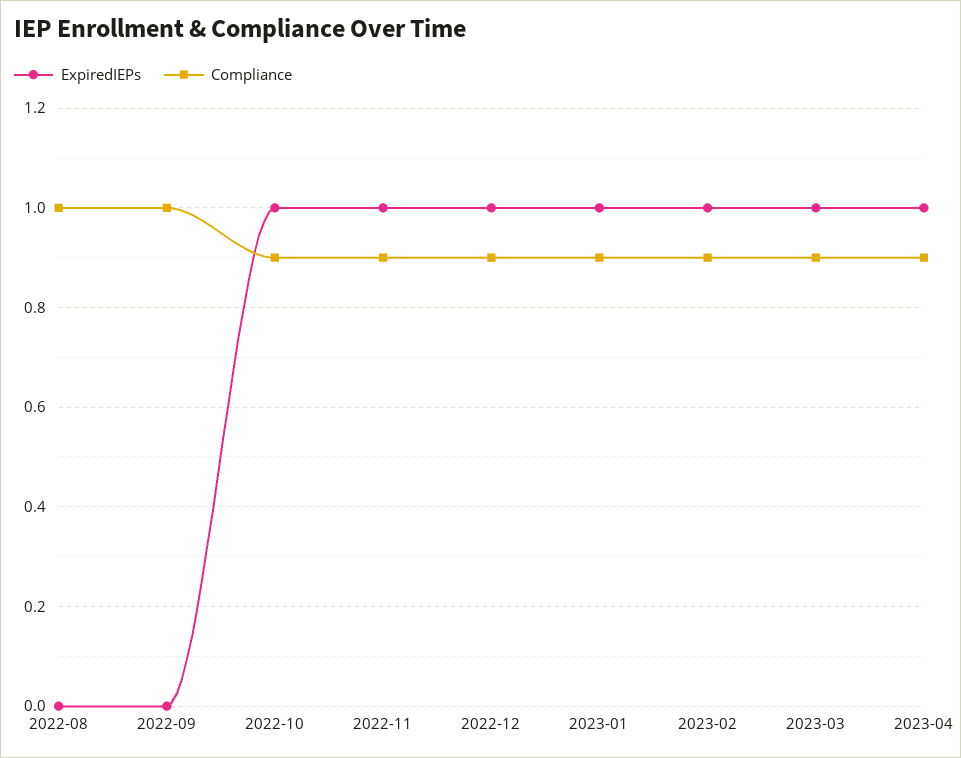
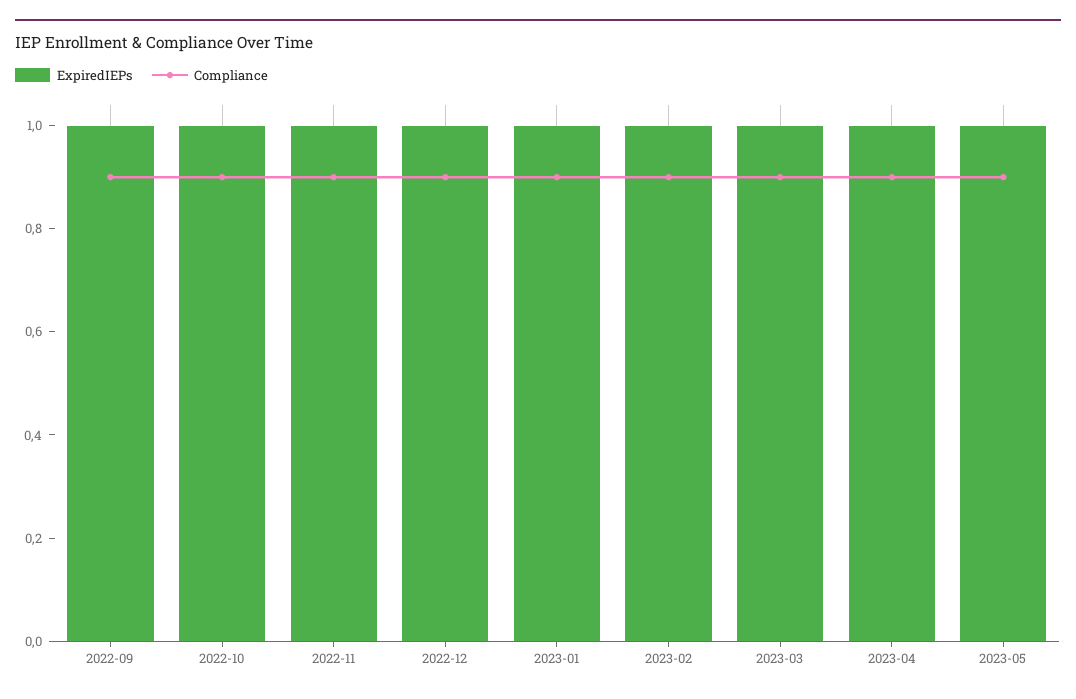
ExpiredIEPs, 2022-08: 0 -> none
Compliance, 2022-08: 1 -> none
ExpiredIEPs, 2022-09: 0 -> 1
Compliance, 2022-09: 1 -> 0.9
ExpiredIEPs, 2023-05: none -> 1
Compliance, 2023-05: none -> 0.9

